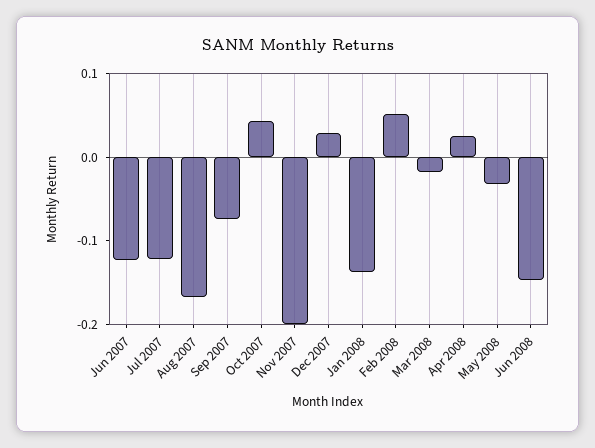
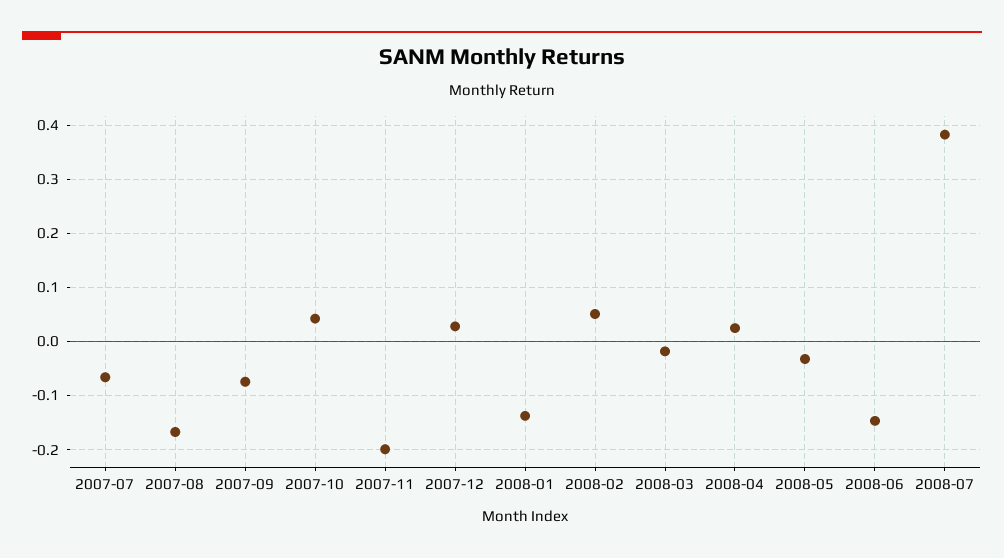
Jun 2007: -0.12 -> none
Jul 2007: -0.12 -> -0.06
2008-07: none -> 0.38

